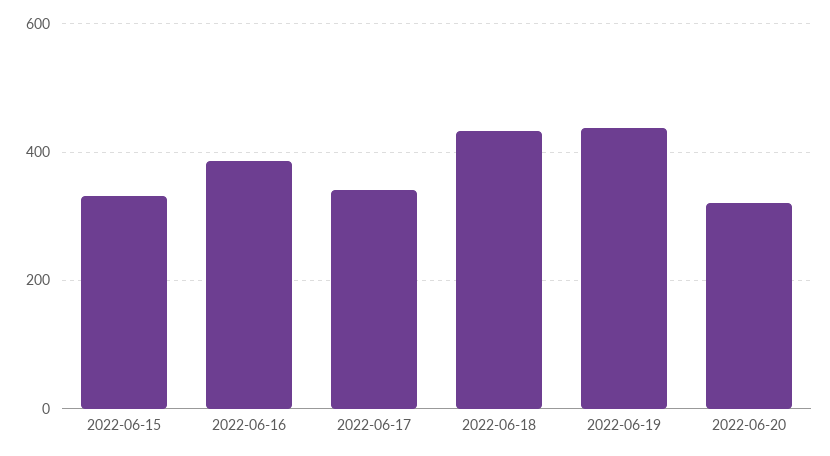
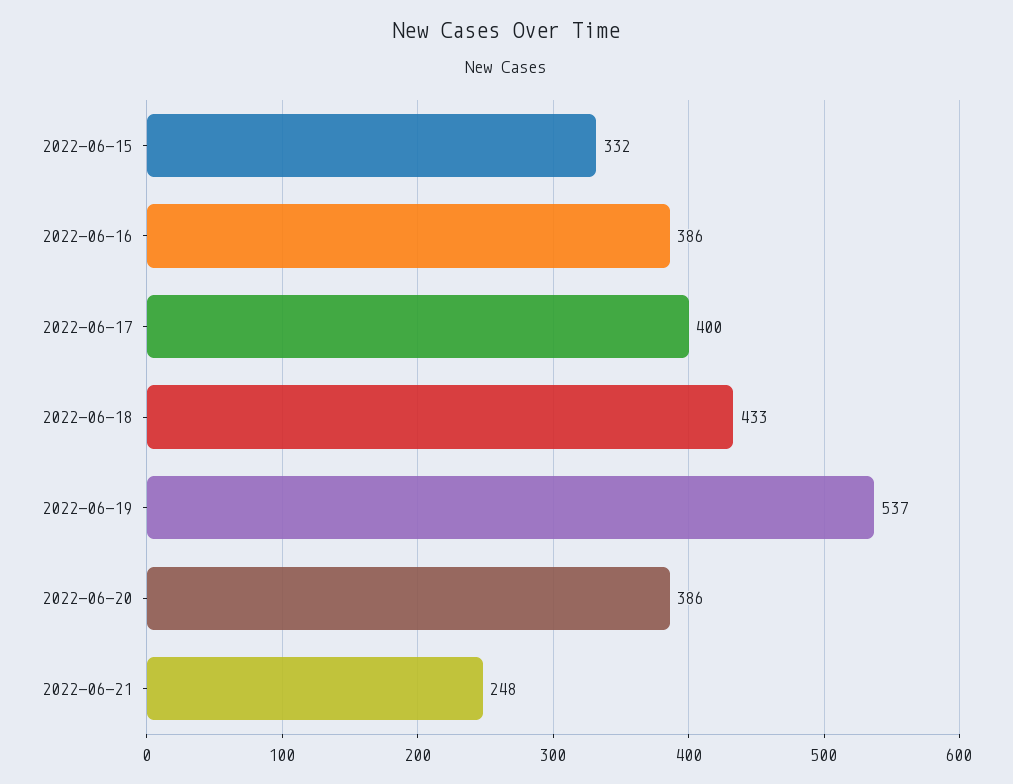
2022-06-17: 340 -> 400
2022-06-19: 440 -> 537
2022-06-20: 320 -> 386
2022-06-21: none -> 248

